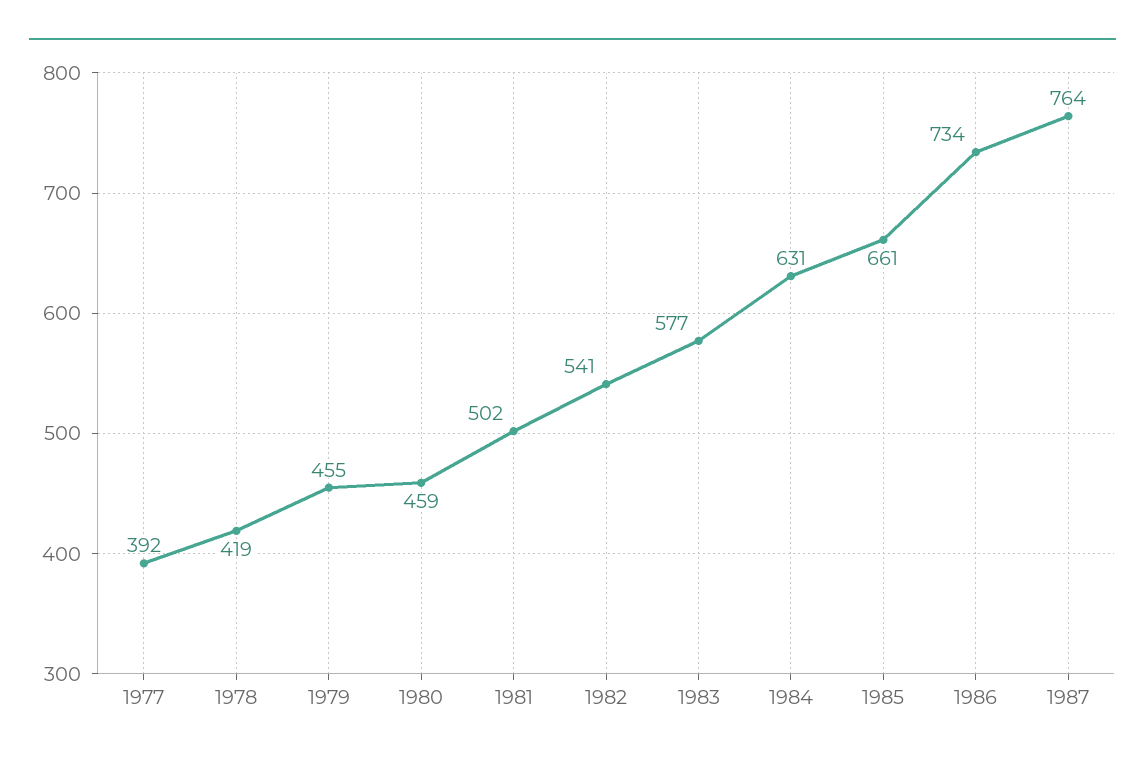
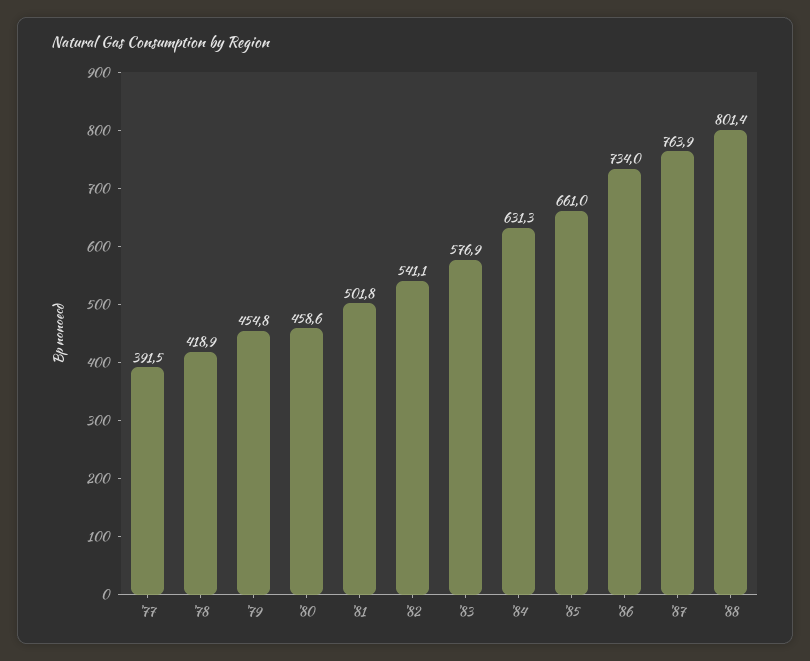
'88: none -> 801.4

